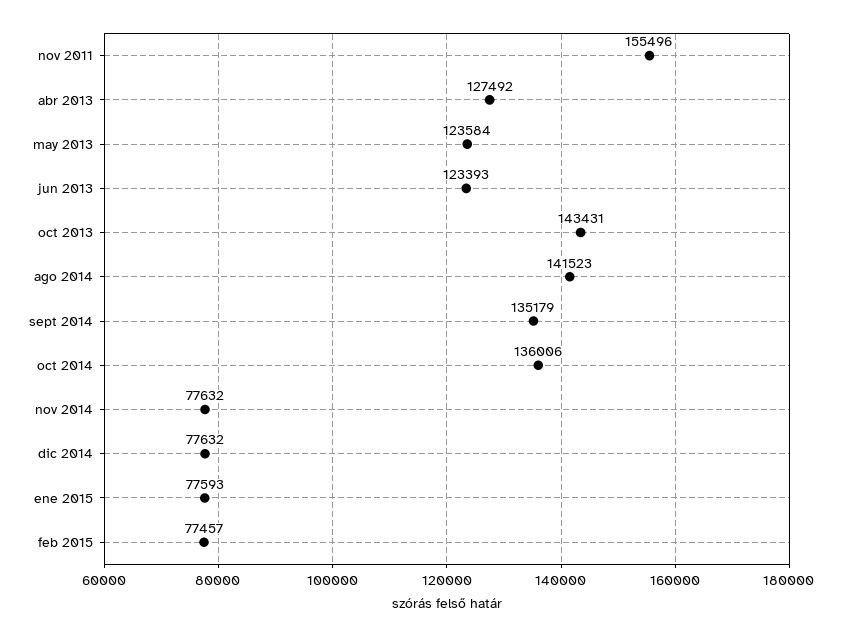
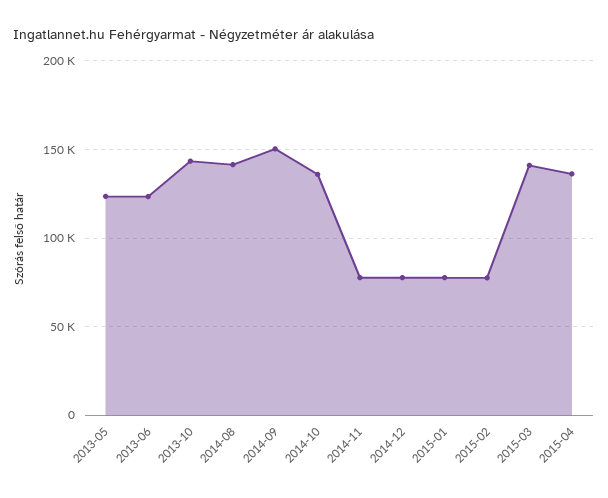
nov 2011: 155496 -> none
abr 2013: 127492 -> none
sept 2014: 135179 -> 150000
2015-03: none -> 140000
2015-04: none -> 135000

